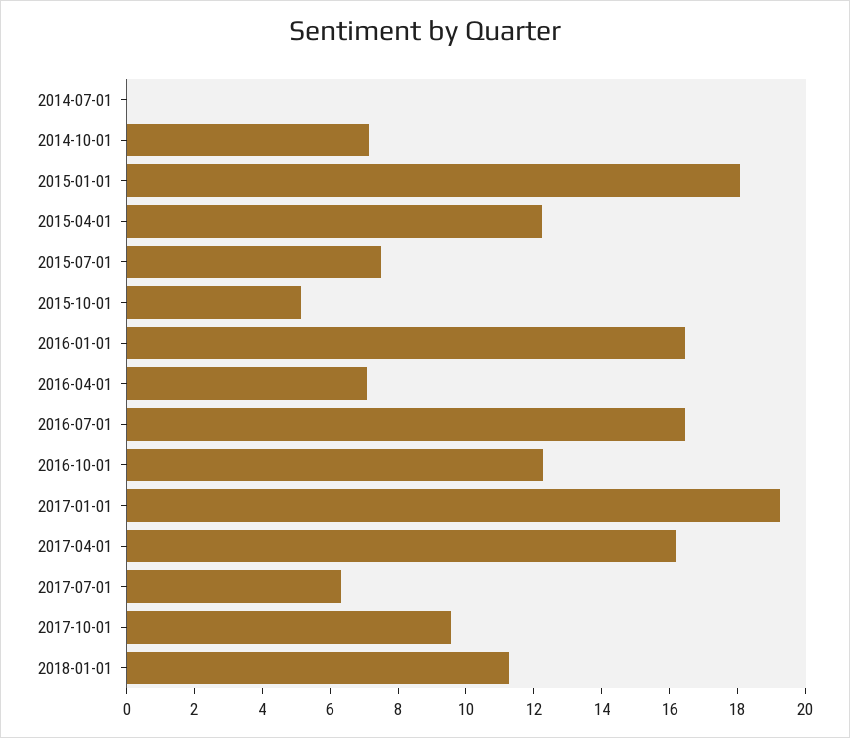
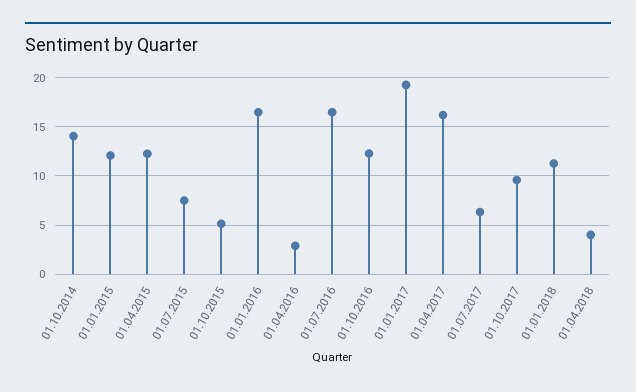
2014-07-01: 0 -> none
2014-10-01: 7 -> 14
2015-01-01: 18 -> 12
2016-04-01: 7 -> 3
01.04.2018: none -> 4

